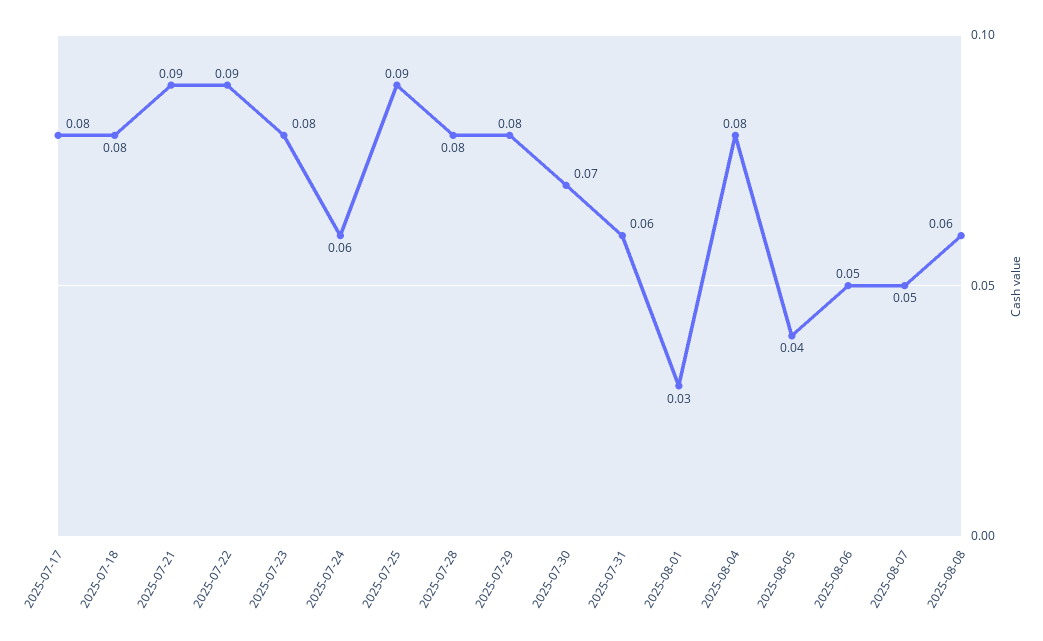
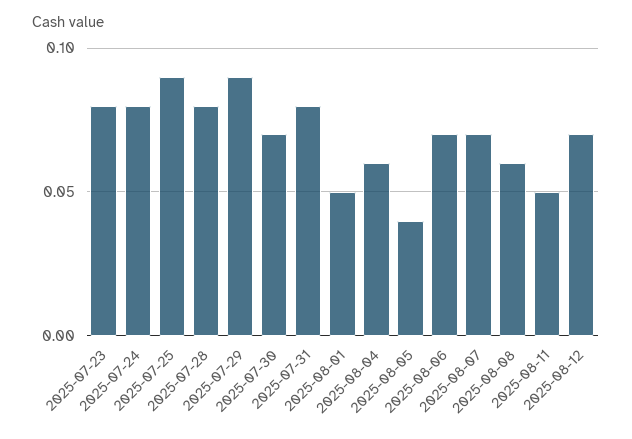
2025-07-17: 0.08 -> none
2025-07-18: 0.08 -> none
2025-07-21: 0.09 -> none
2025-07-22: 0.09 -> none
2025-07-24: 0.06 -> 0.08
2025-07-29: 0.08 -> 0.09
2025-07-31: 0.06 -> 0.08
2025-08-01: 0.03 -> 0.05
2025-08-04: 0.08 -> 0.06
2025-08-06: 0.05 -> 0.07
2025-08-07: 0.05 -> 0.07
2025-08-11: none -> 0.05
2025-08-12: none -> 0.07

